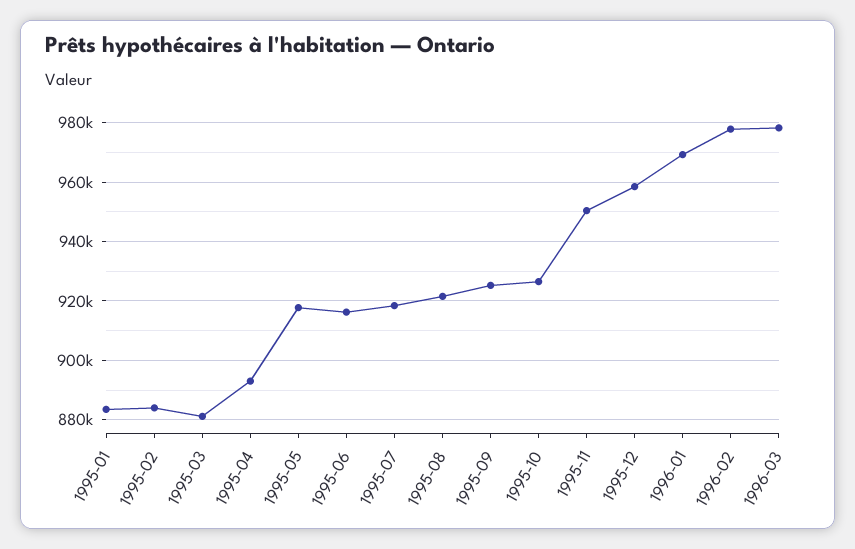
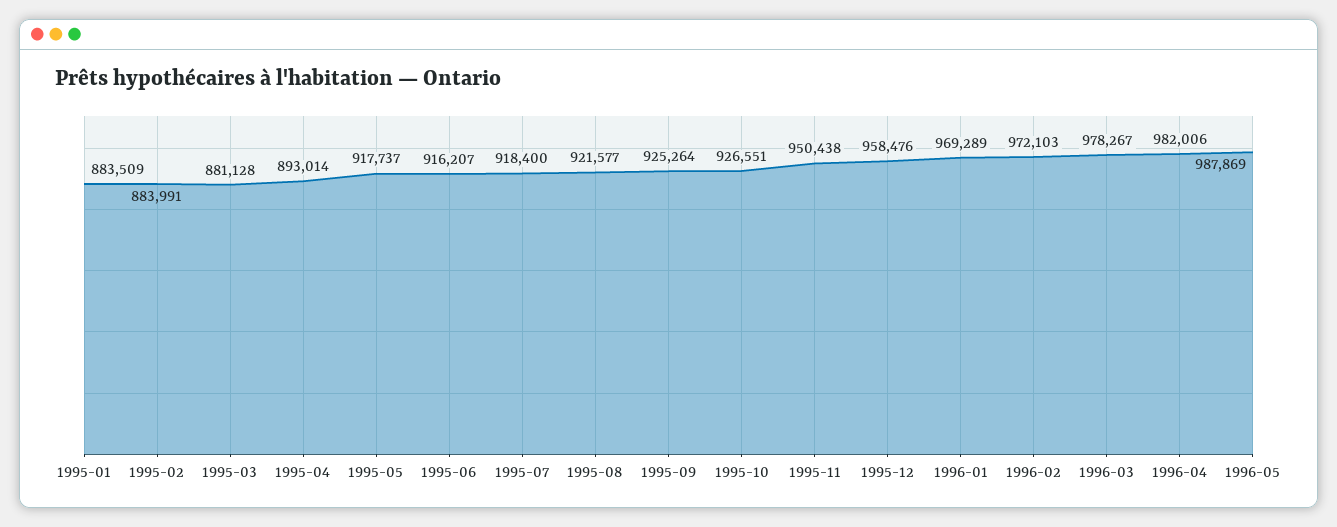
1996-02: 977500 -> 972103
1996-04: none -> 982006
1996-05: none -> 987869

